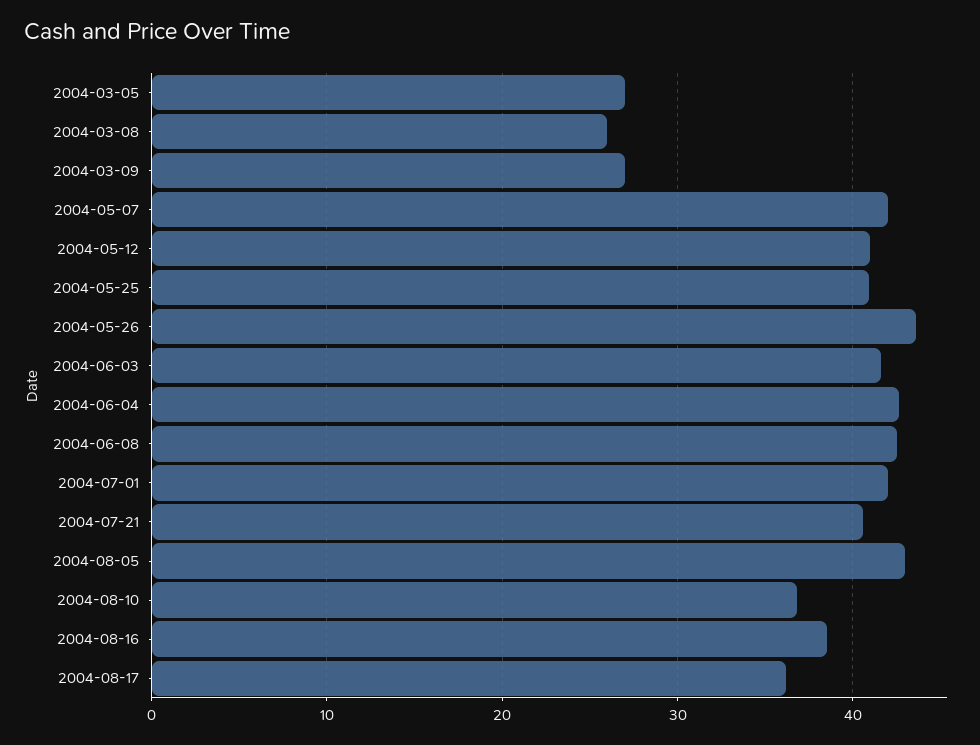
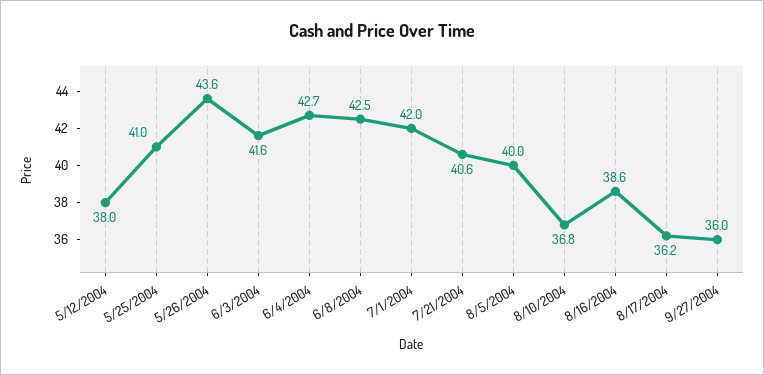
2004-03-05: 27 -> none
2004-03-08: 26 -> none
2004-03-09: 27 -> none
2004-05-07: 42 -> none
2004-05-12: 41 -> 38
2004-08-05: 43 -> 40
9/27/2004: none -> 36

